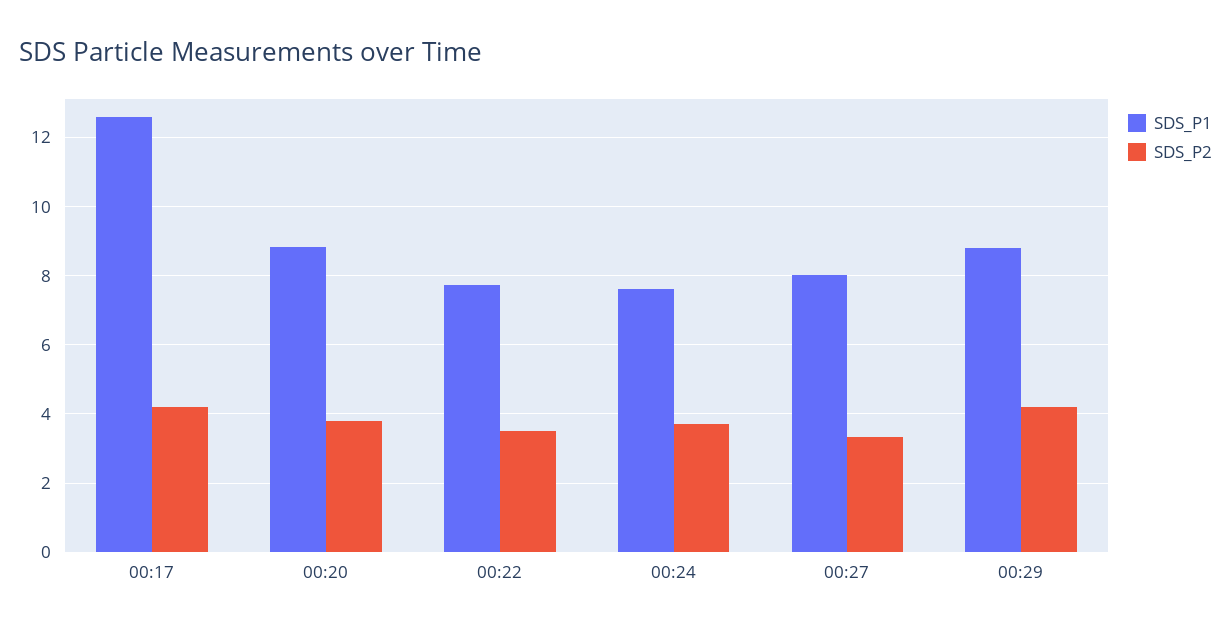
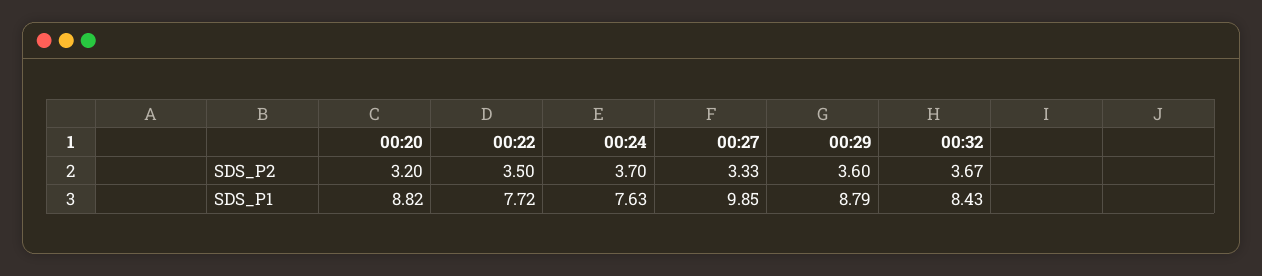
SDS_P1, 00:17: 12.6 -> none
SDS_P2, 00:17: 4.2 -> none
SDS_P2, 00:20: 3.8 -> 3.2
SDS_P1, 00:27: 8 -> 9.85
SDS_P2, 00:29: 4.2 -> 3.6
SDS_P2, 00:32: none -> 3.67
SDS_P1, 00:32: none -> 8.43

